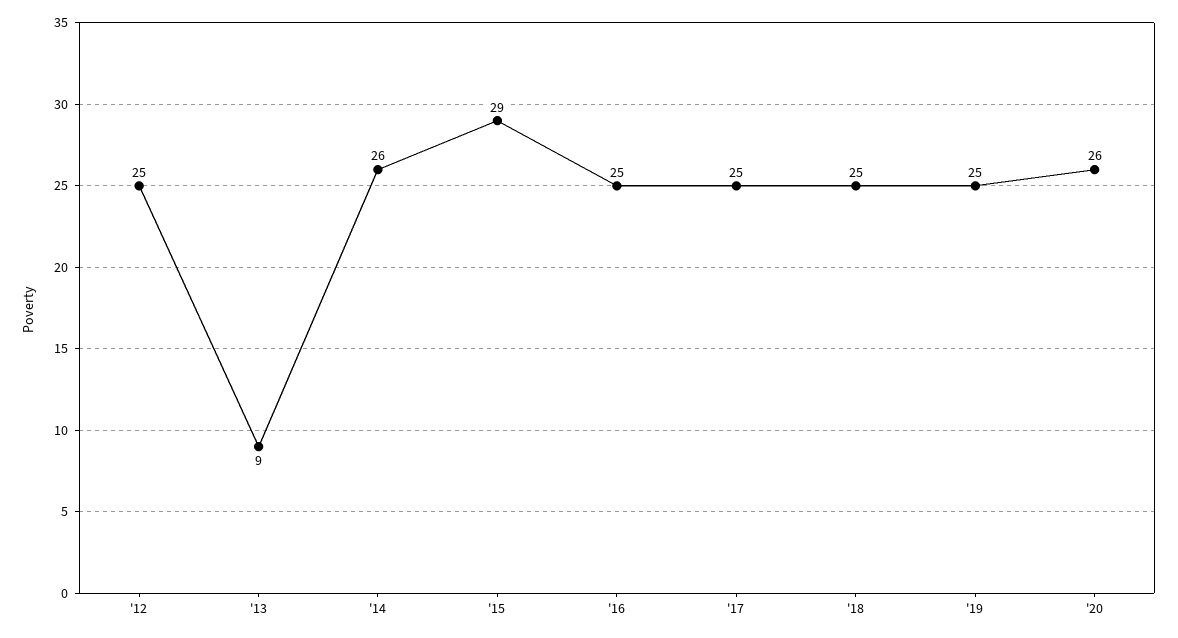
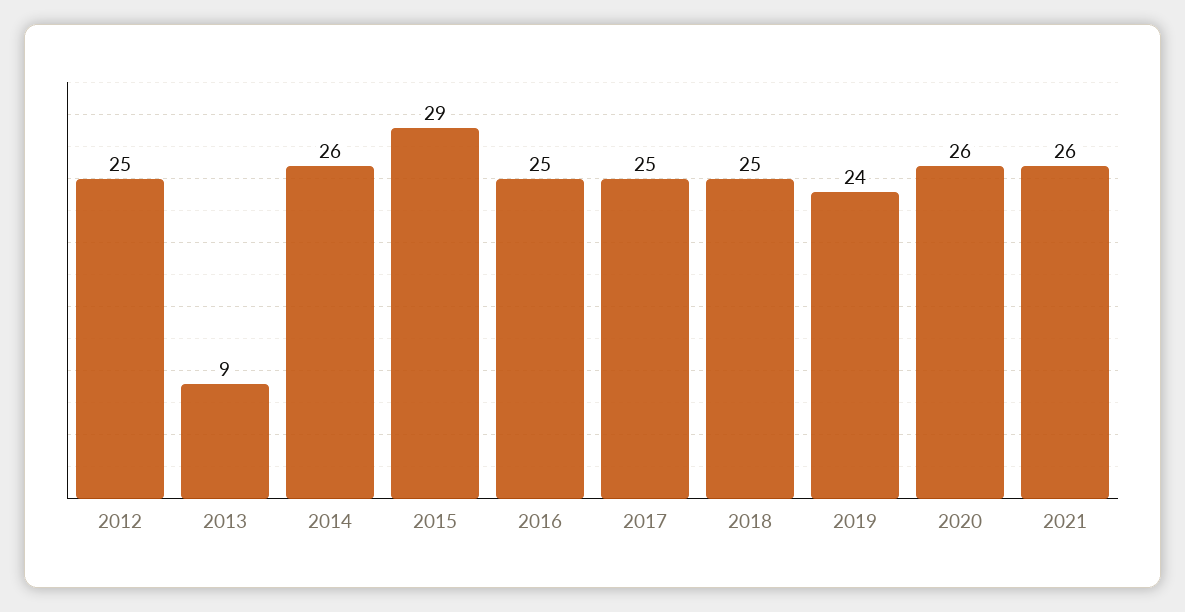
'19: 25 -> 24
2021: none -> 26

